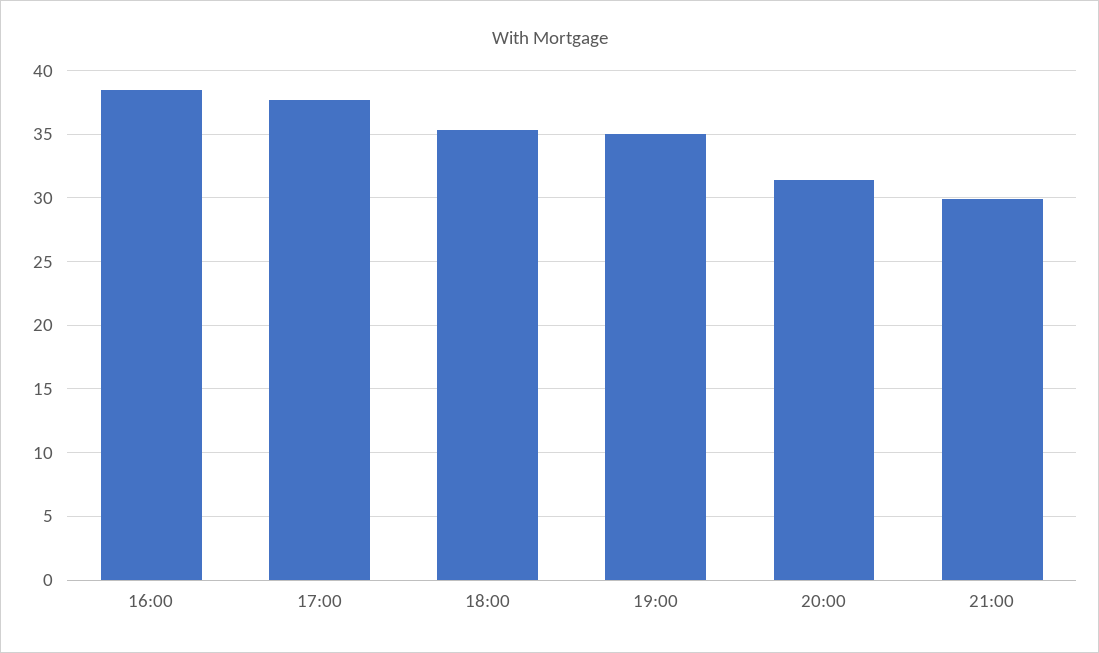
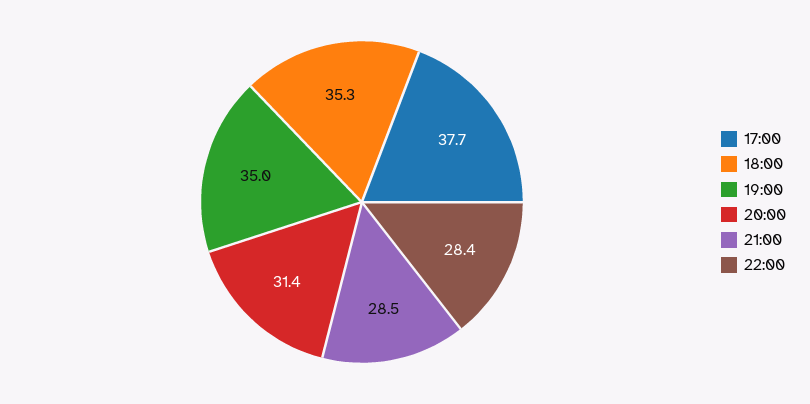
16:00: 38.5 -> none
21:00: 30 -> 28.5
22:00: none -> 28.4

